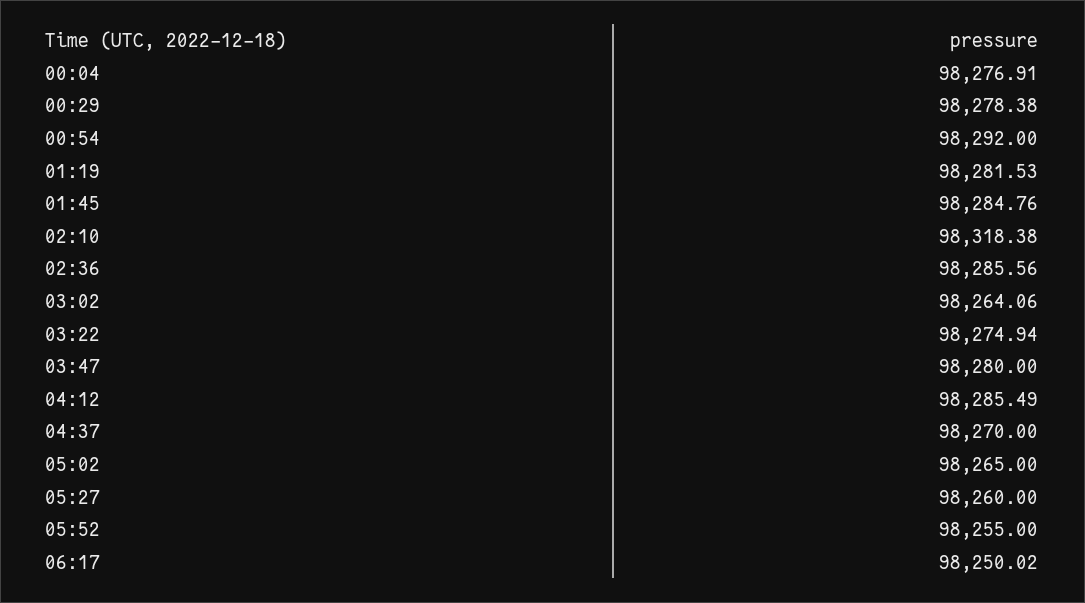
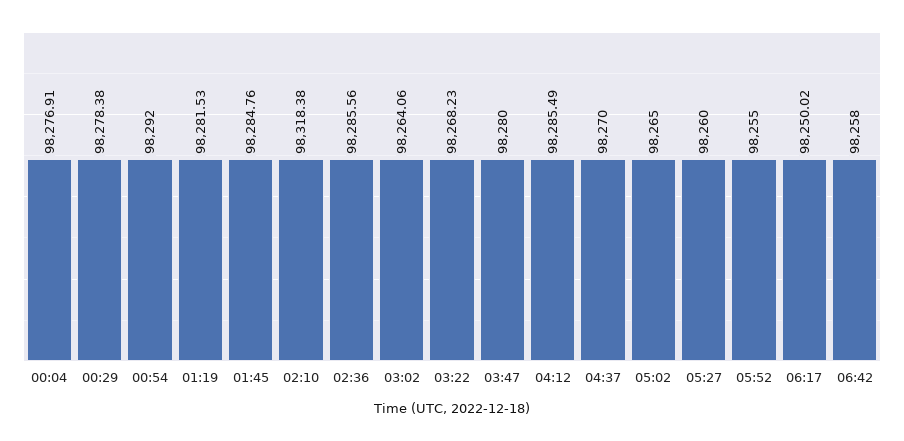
03:22: 98274.94 -> 98268.23
06:42: none -> 98258

